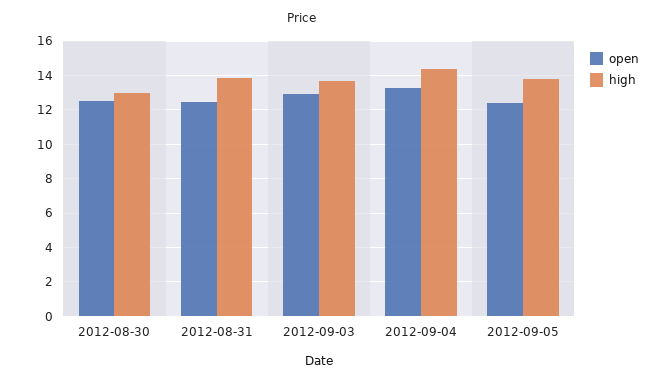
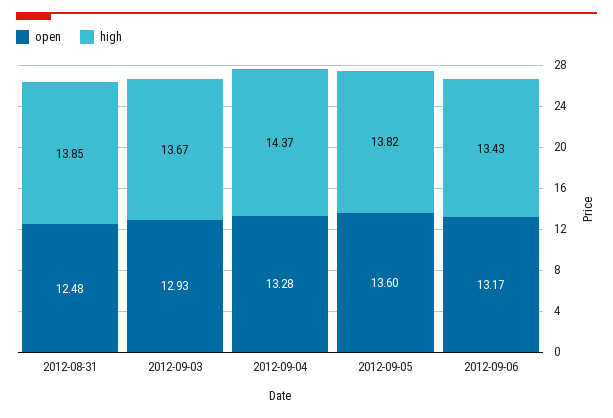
open, 2012-08-30: 12.5 -> none
high, 2012-08-30: 13 -> none
open, 2012-09-05: 12.5 -> 13.6
open, 2012-09-06: none -> 13.17
high, 2012-09-06: none -> 13.43

